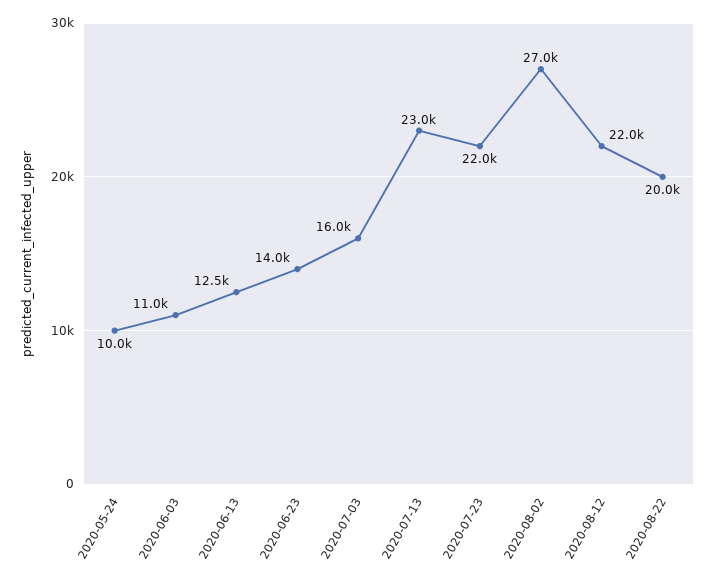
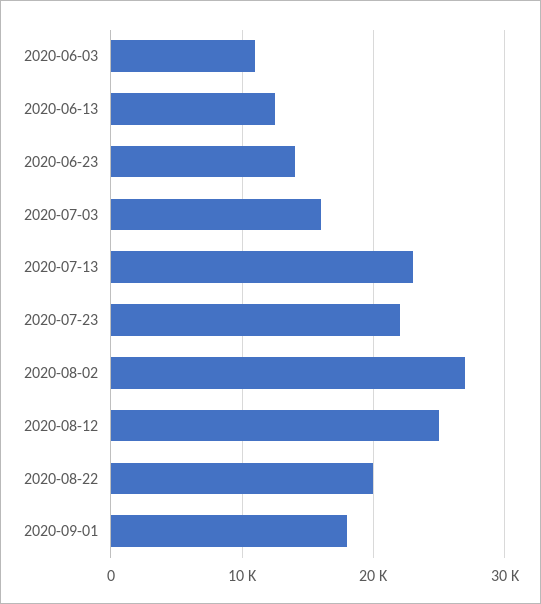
2020-05-24: 10000 -> none
2020-08-12: 22000 -> 25000
2020-09-01: none -> 18000

